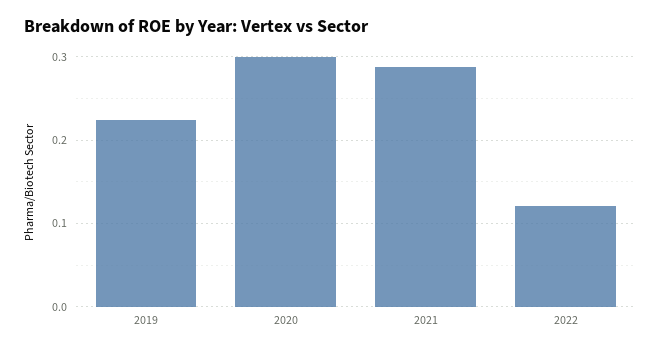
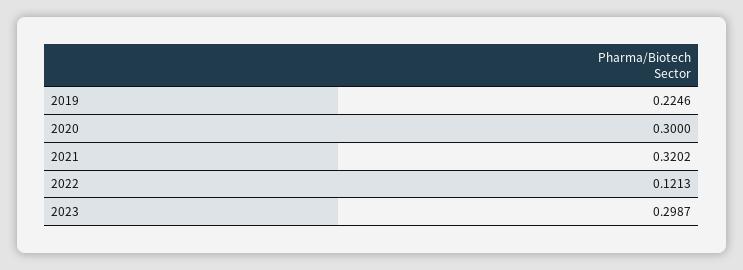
2021: 0.29 -> 0.3202
2023: none -> 0.2987

